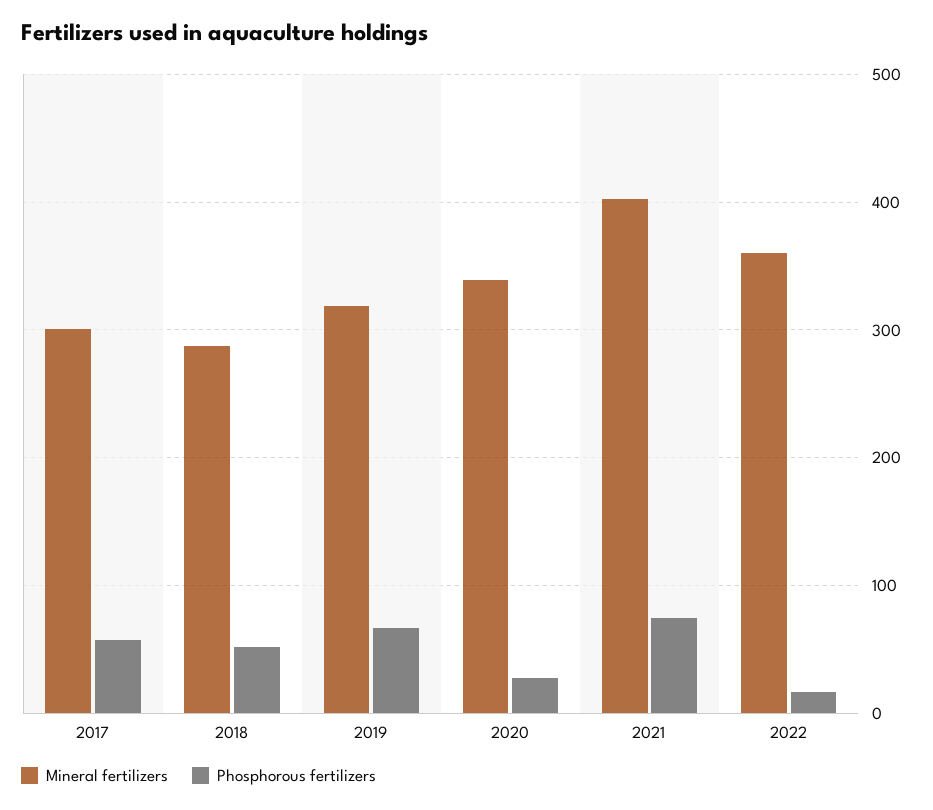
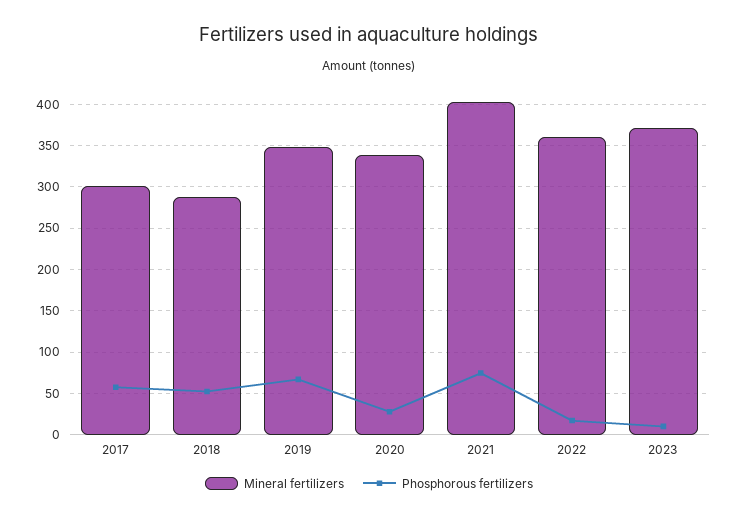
Mineral fertilizers, 2019: 320 -> 350
Mineral fertilizers, 2023: none -> 370
Phosphorous fertilizers, 2023: none -> 10

